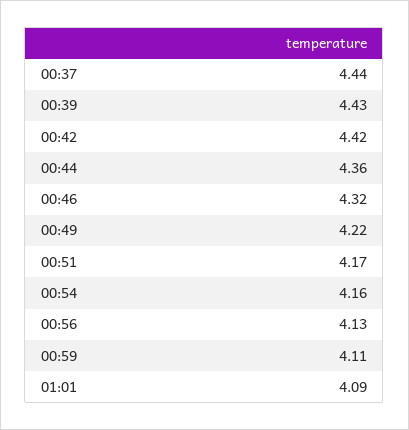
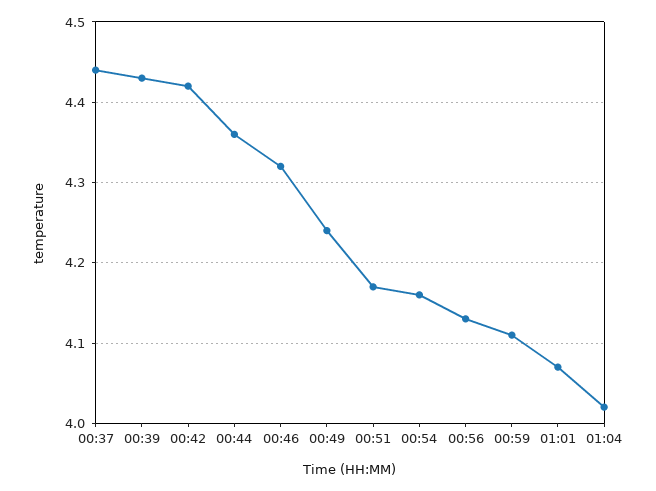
00:49: 4.22 -> 4.24
01:01: 4.09 -> 4.07
01:04: none -> 4.02

